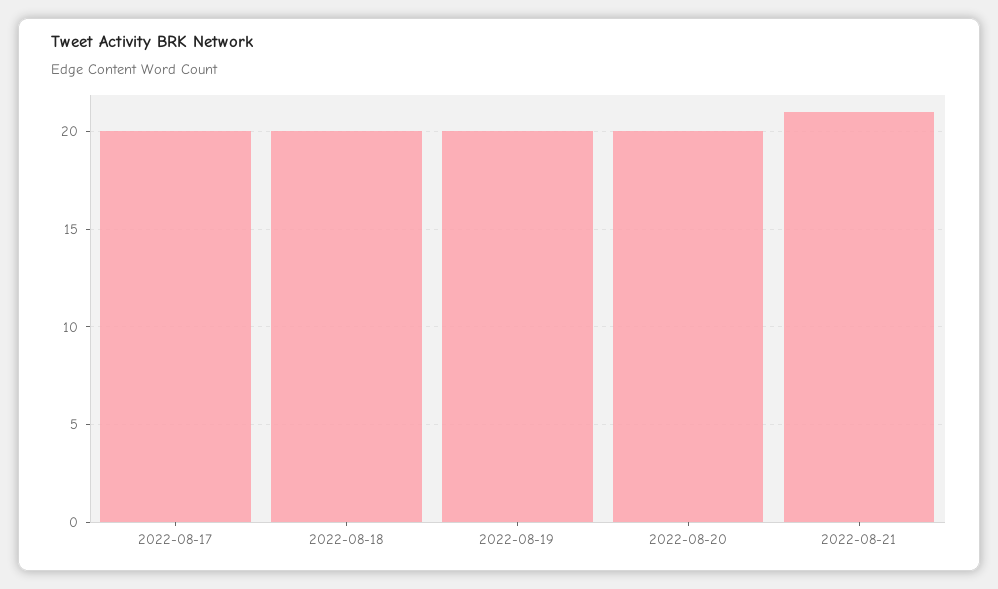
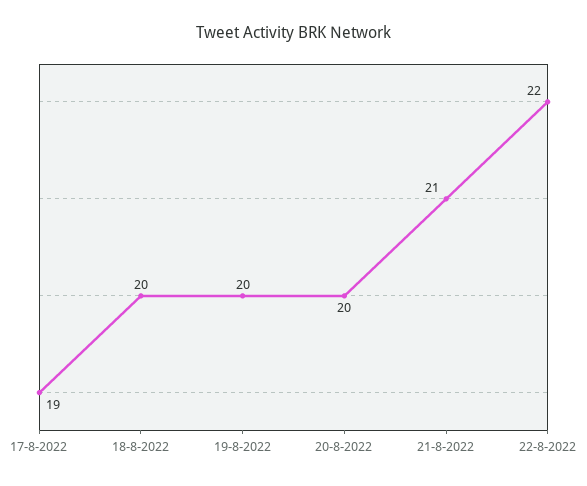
2022-08-17: 20 -> 19
22-8-2022: none -> 22

